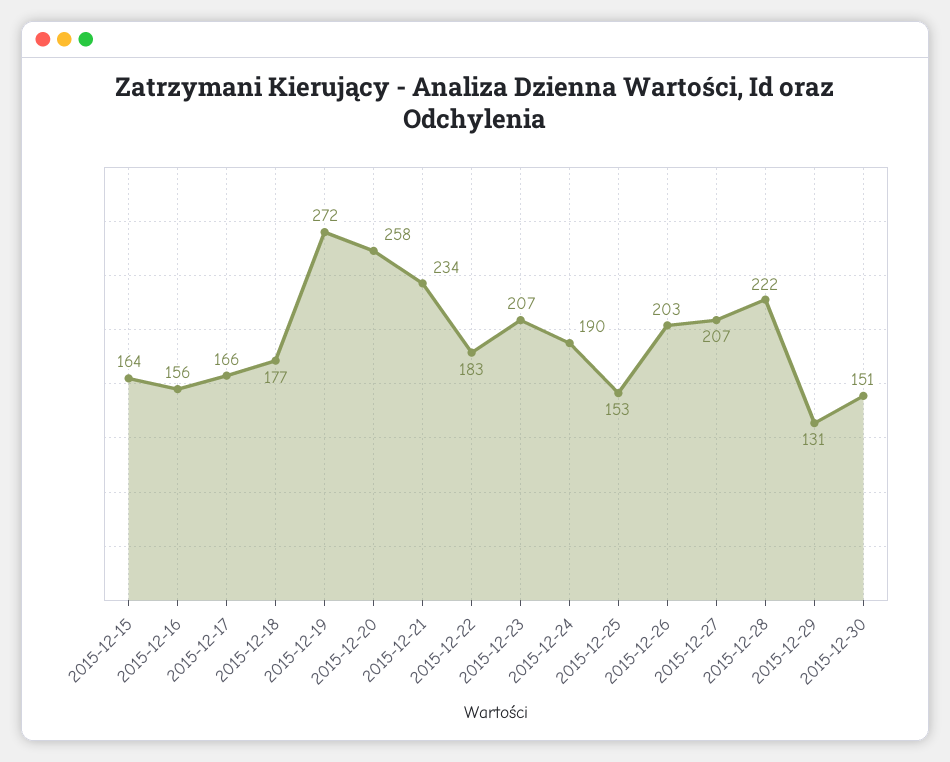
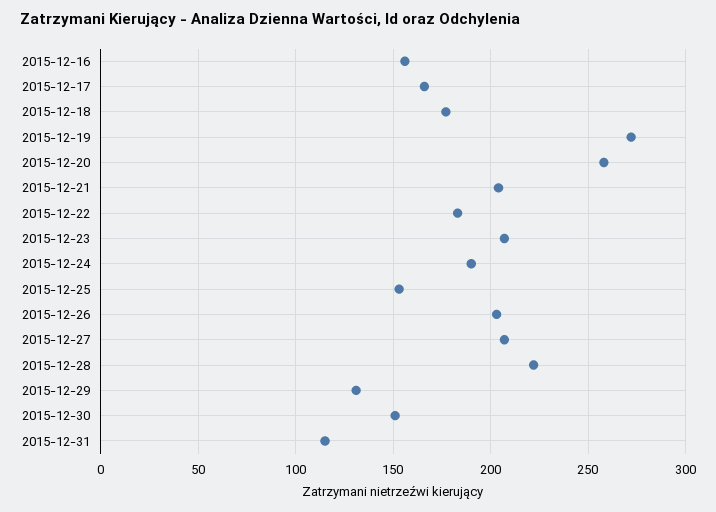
2015-12-15: 164 -> none
2015-12-21: 234 -> 205
2015-12-31: none -> 115

